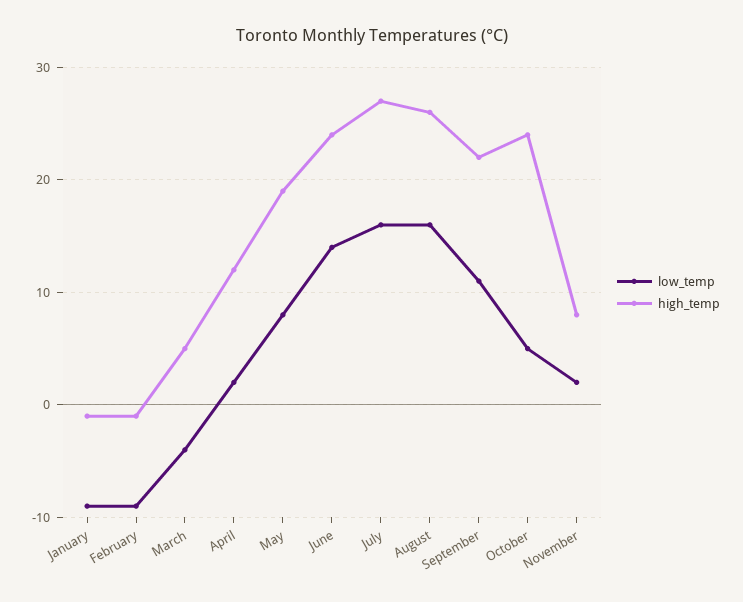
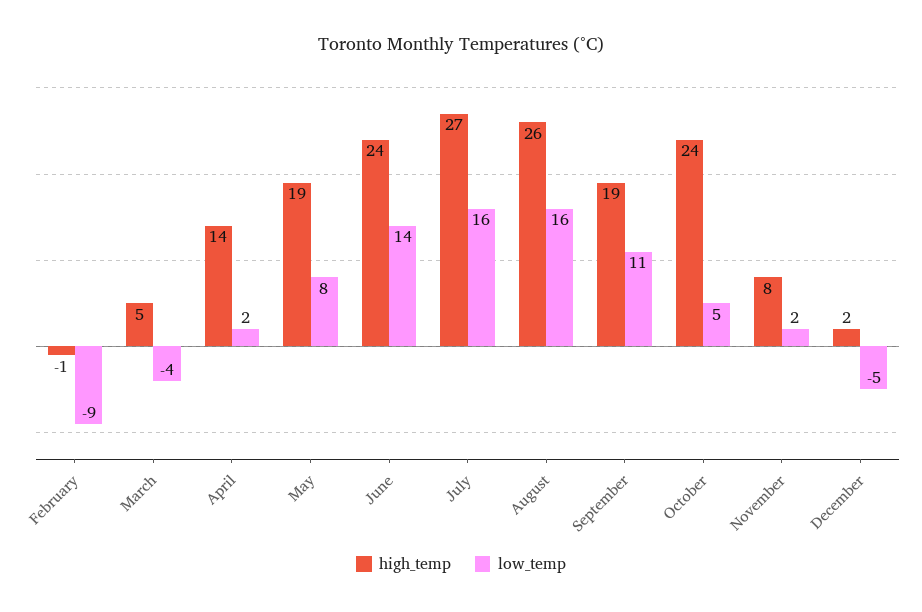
low_temp, January: -9 -> none
high_temp, January: -1 -> none
high_temp, April: 12 -> 14
high_temp, September: 22 -> 19
high_temp, December: none -> 2
low_temp, December: none -> -5

